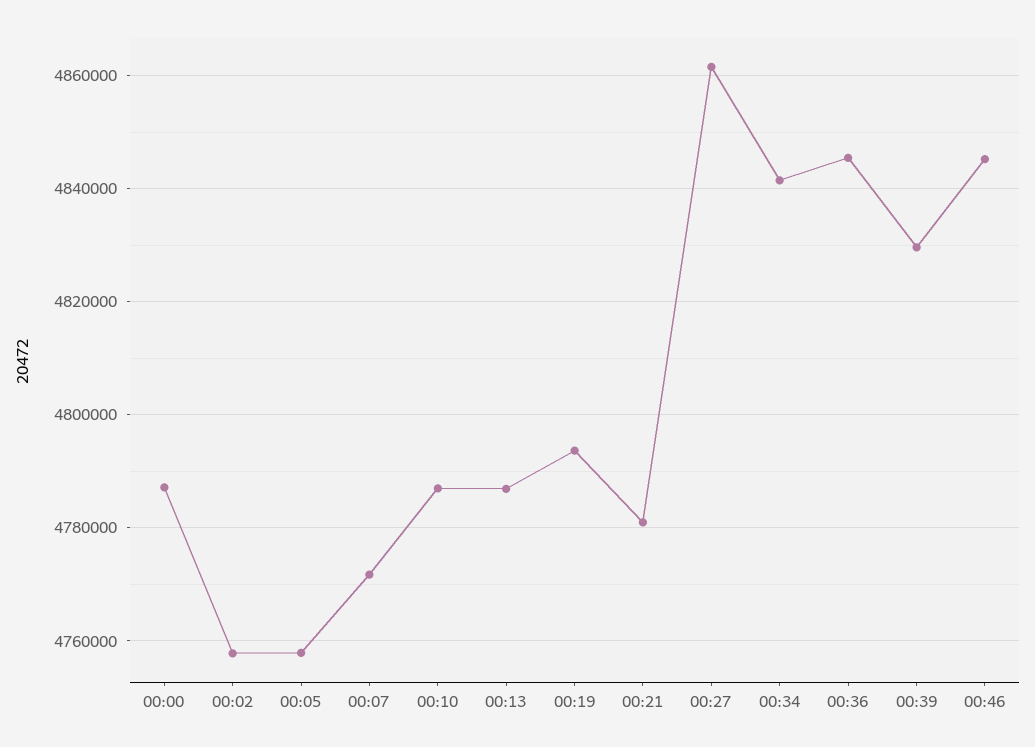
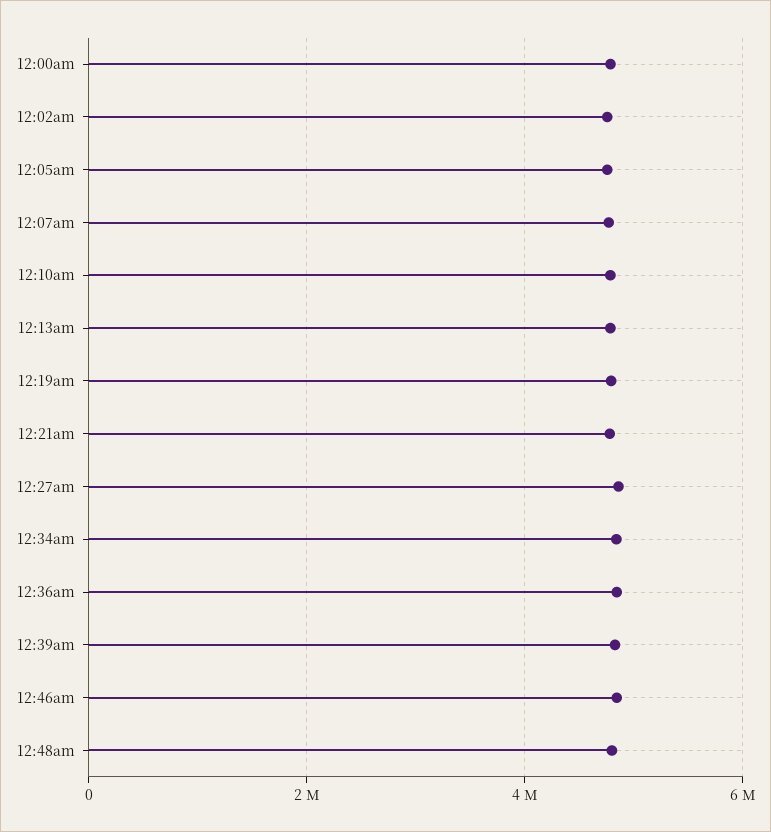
12:48am: none -> 4800000

